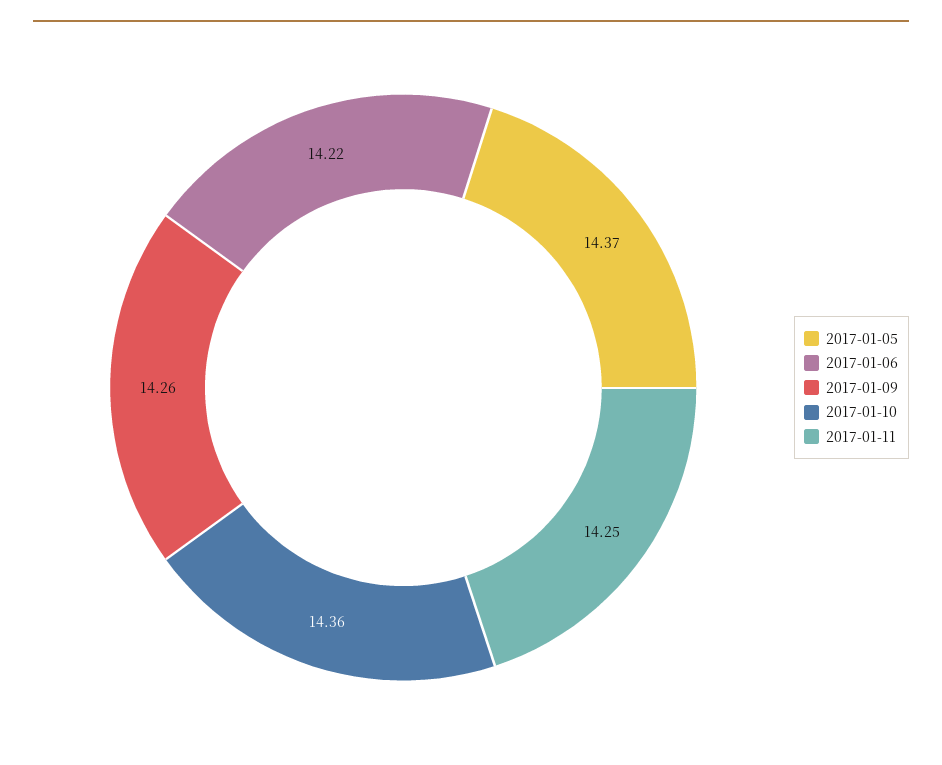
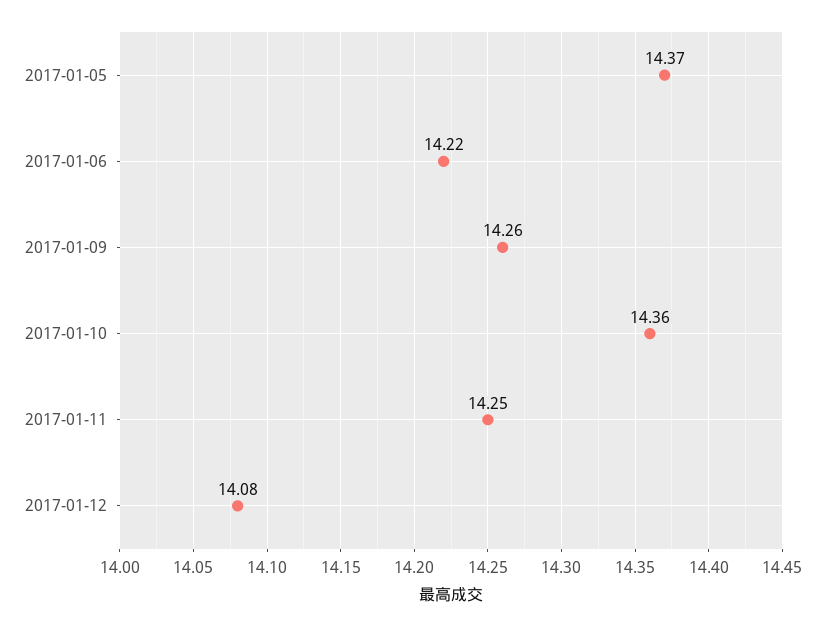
2017-01-12: none -> 14.08

